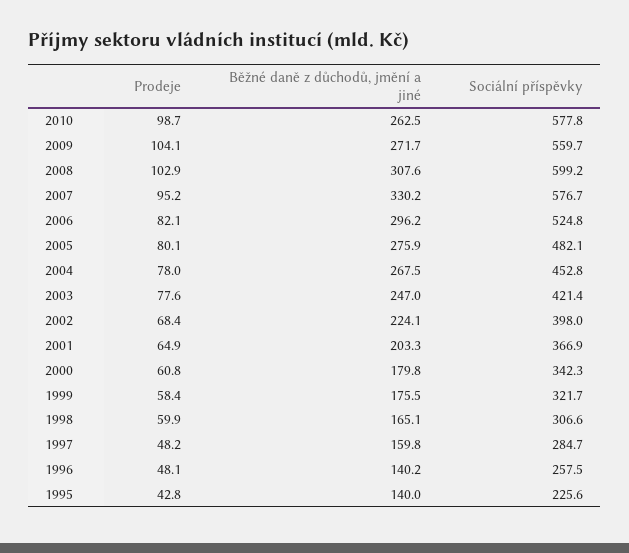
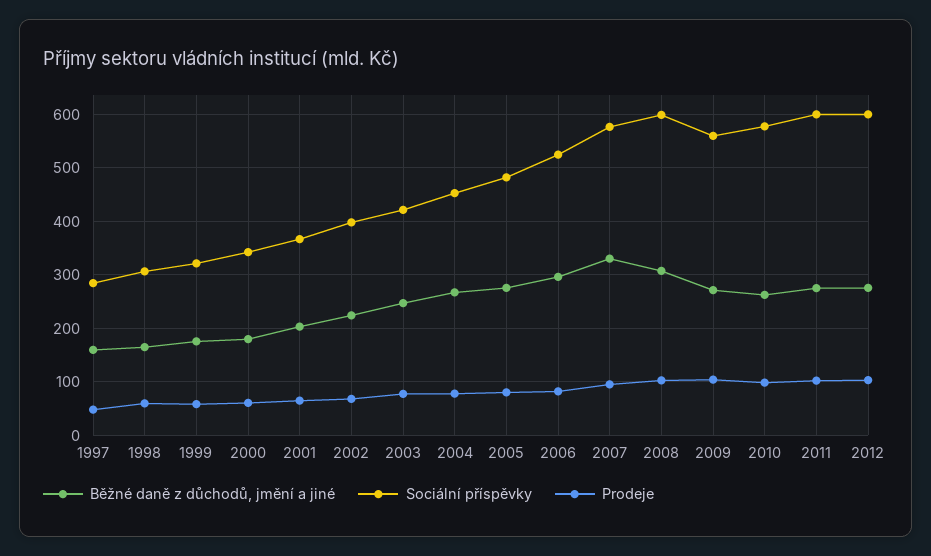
Prodeje, 1996: 48.1 -> none
Běžné daně z důchodů, jmění a jiné, 1996: 140.2 -> none
Sociální příspěvky, 1996: 257.5 -> none
Prodeje, 1995: 42.8 -> none
Běžné daně z důchodů, jmění a jiné, 1995: 140 -> none
Sociální příspěvky, 1995: 225.6 -> none
Běžné daně z důchodů, jmění a jiné, 2011: none -> 280
Sociální příspěvky, 2011: none -> 600
Prodeje, 2011: none -> 100
Běžné daně z důchodů, jmění a jiné, 2012: none -> 280
Sociální příspěvky, 2012: none -> 600
Prodeje, 2012: none -> 100

